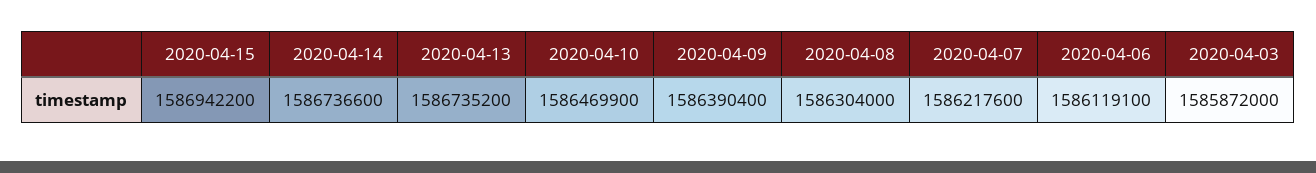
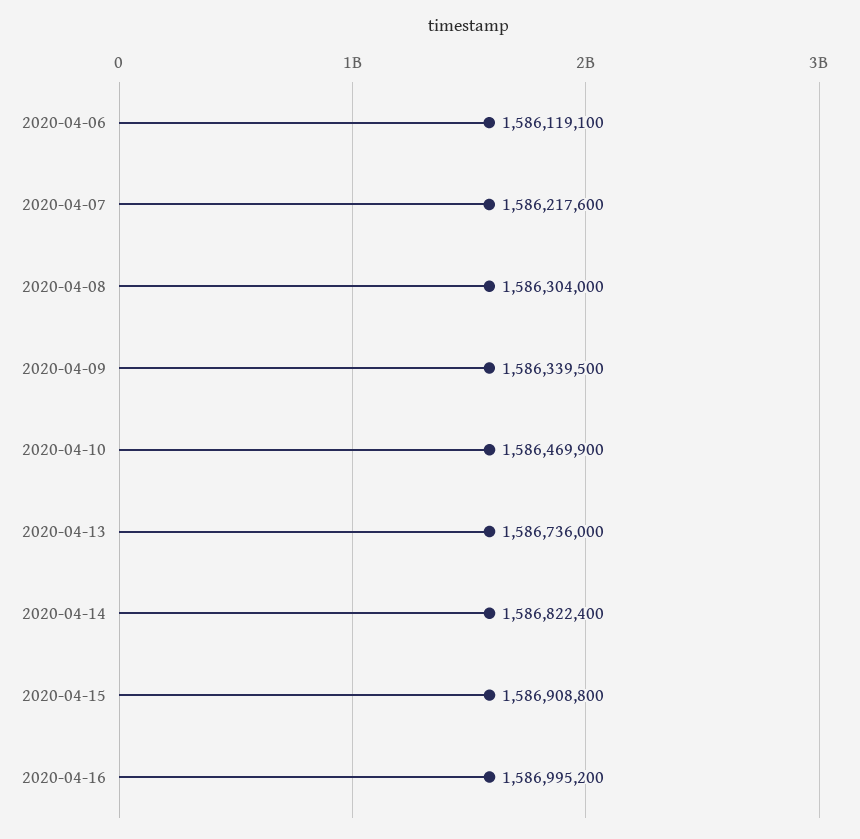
2020-04-15: 1586942200 -> 1586908800
2020-04-14: 1586736600 -> 1586822400
2020-04-13: 1586735200 -> 1586736000
2020-04-09: 1586390400 -> 1586339500
2020-04-03: 1585872000 -> none
2020-04-16: none -> 1586995200

